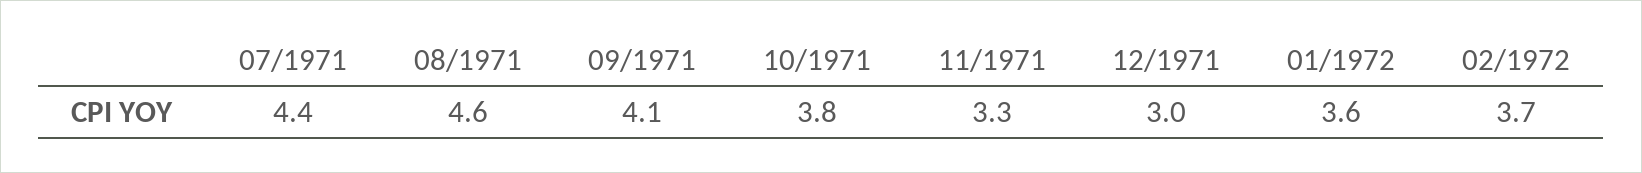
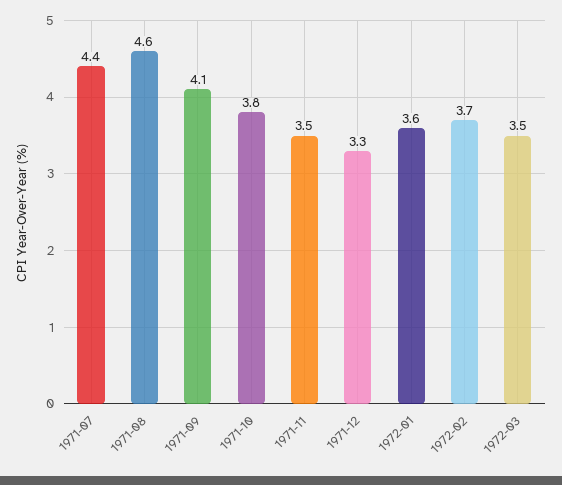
11/1971: 3.3 -> 3.5
12/1971: 3 -> 3.3
1972-03: none -> 3.5

